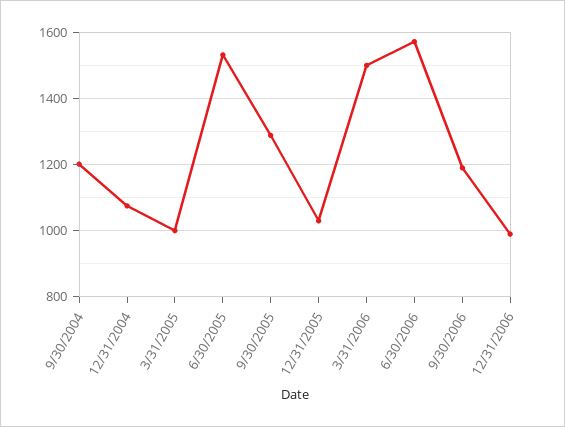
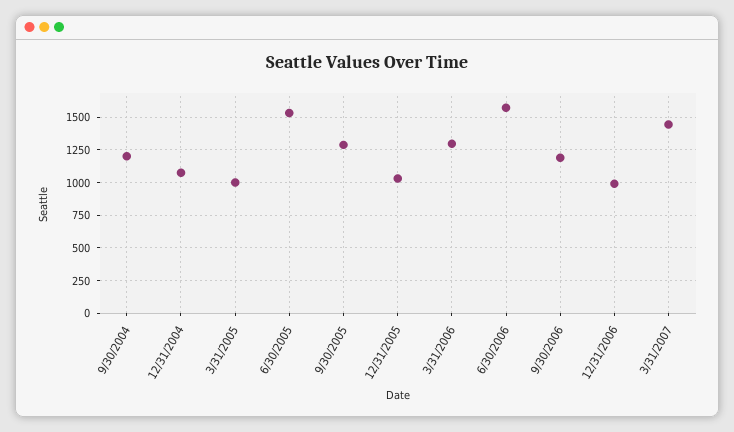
3/31/2006: 1500 -> 1300
3/31/2007: none -> 1450

